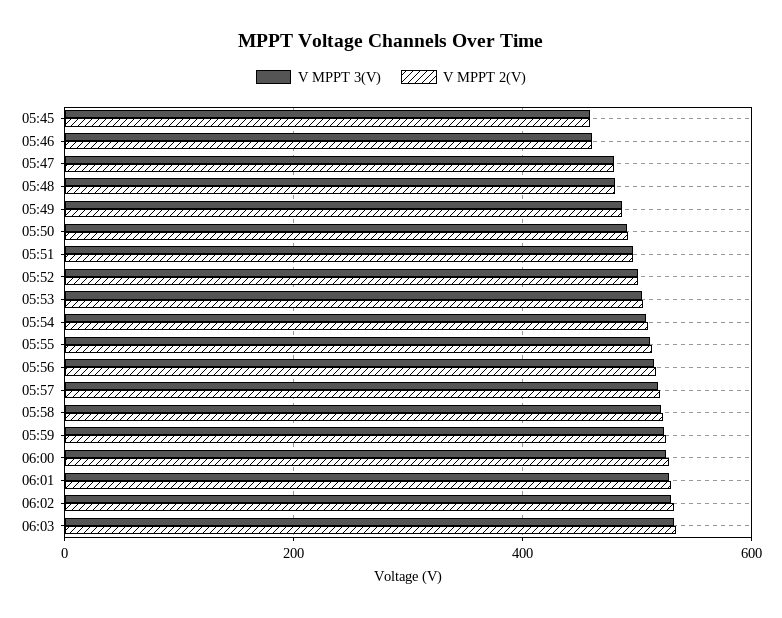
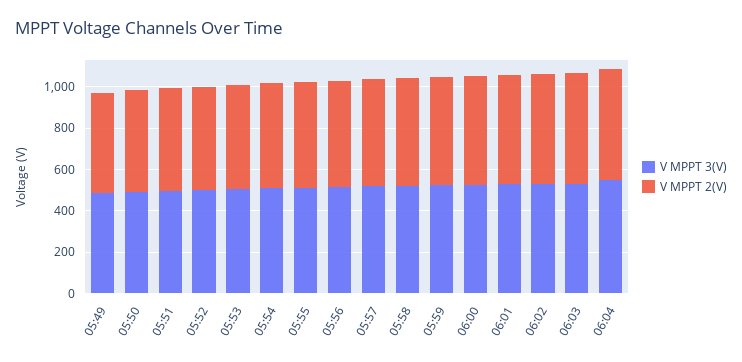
V MPPT 3(V), 05:45: 460 -> none
V MPPT 2(V), 05:45: 460 -> none
V MPPT 3(V), 05:46: 460 -> none
V MPPT 2(V), 05:46: 460 -> none
V MPPT 3(V), 05:47: 480 -> none
V MPPT 2(V), 05:47: 480 -> none
V MPPT 3(V), 05:48: 480 -> none
V MPPT 2(V), 05:48: 480 -> none
V MPPT 3(V), 06:04: none -> 550
V MPPT 2(V), 06:04: none -> 550

